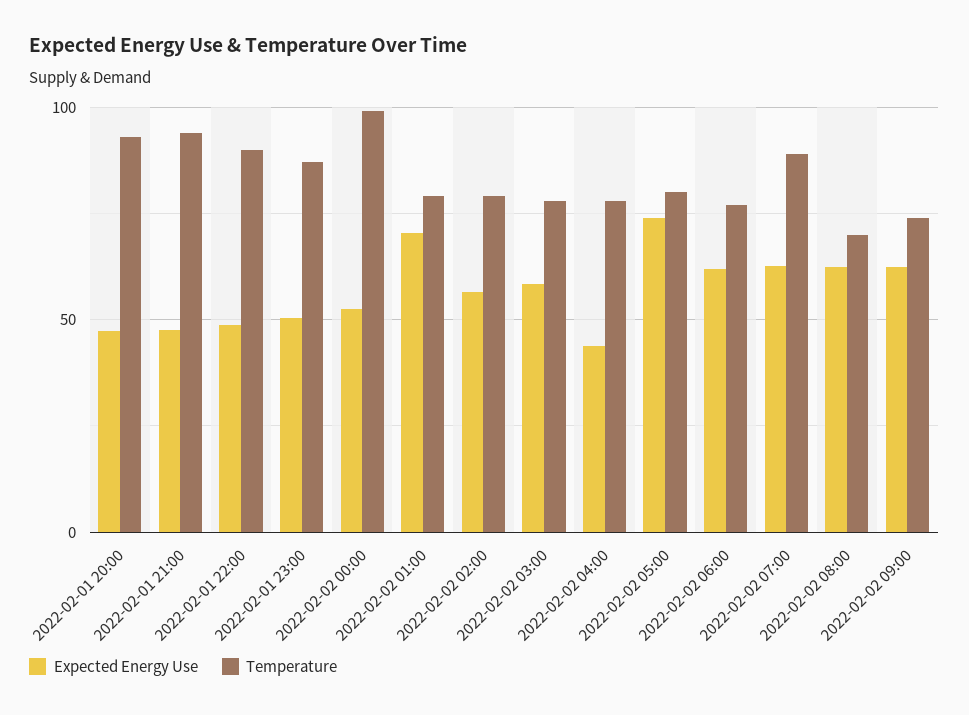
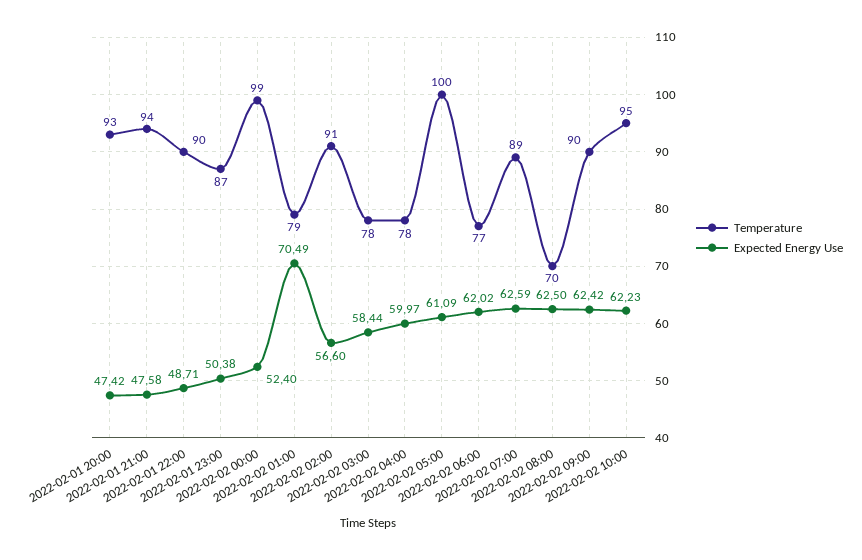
Temperature, 2022-02-02 02:00: 80 -> 91
Expected Energy Use, 2022-02-02 04:00: 45 -> 59.97
Expected Energy Use, 2022-02-02 05:00: 75 -> 61.09
Temperature, 2022-02-02 05:00: 80 -> 100
Temperature, 2022-02-02 09:00: 75 -> 90
Temperature, 2022-02-02 10:00: none -> 95
Expected Energy Use, 2022-02-02 10:00: none -> 62.23

